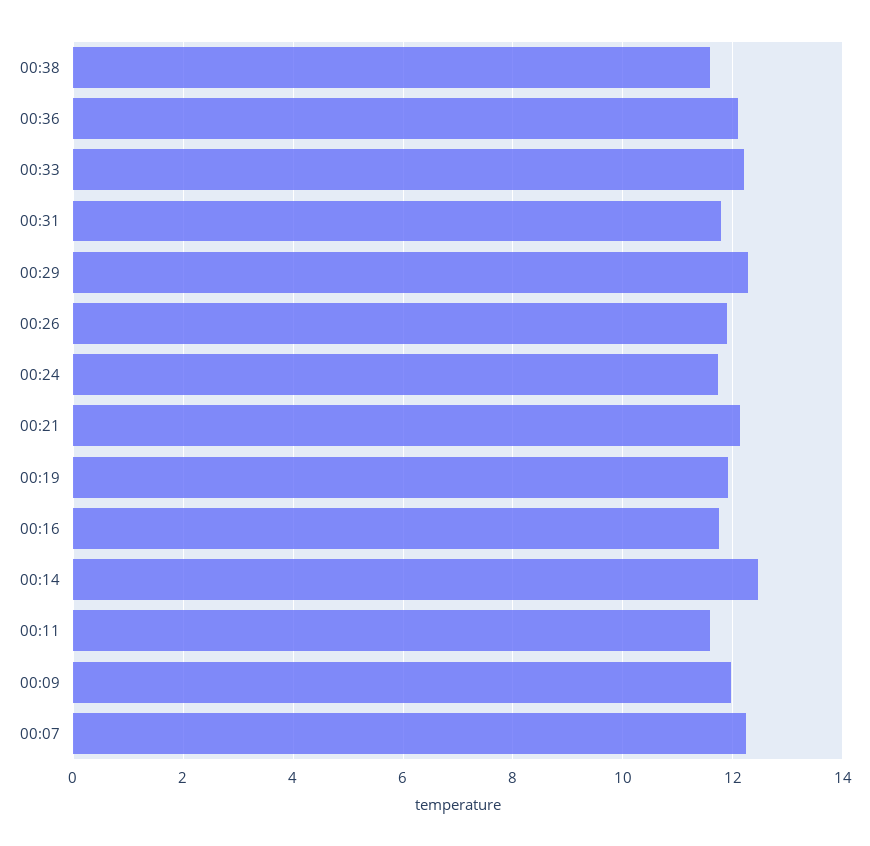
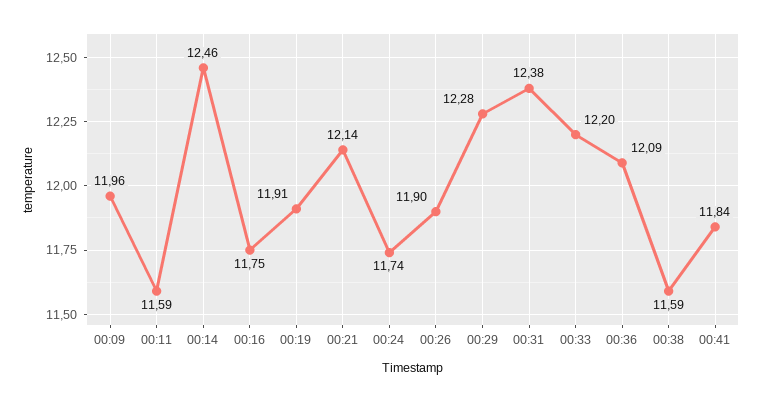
00:31: 11.8 -> 12.38
00:07: 12.2 -> none
00:41: none -> 11.84

